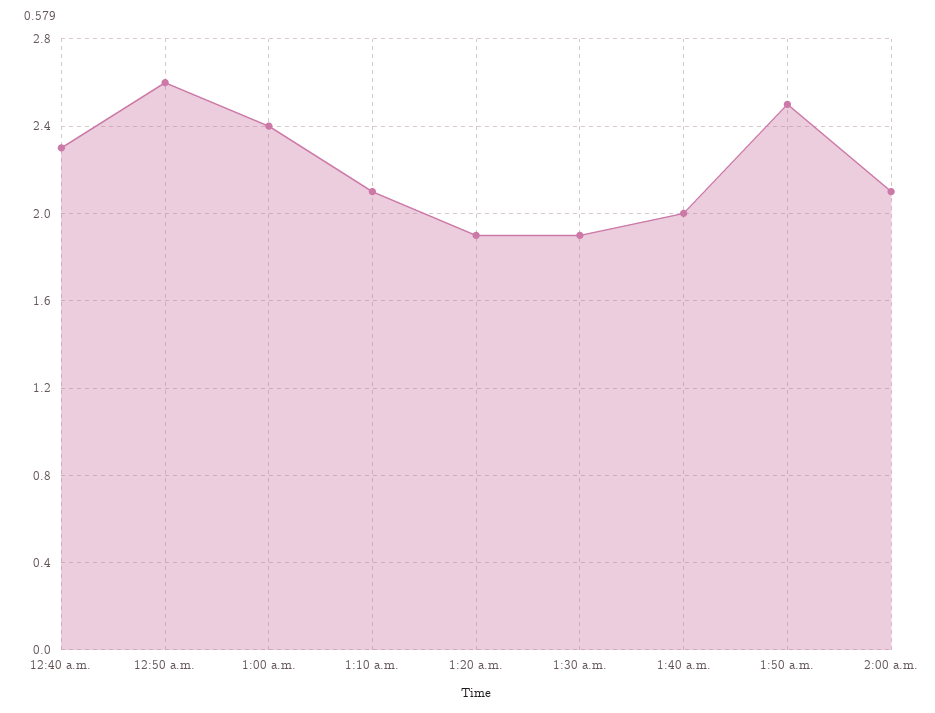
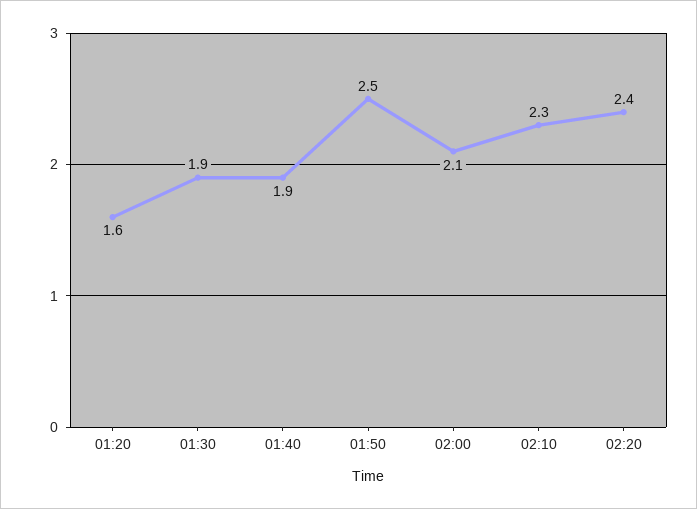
12:40 a.m.: 2.3 -> none
12:50 a.m.: 2.6 -> none
1:00 a.m.: 2.4 -> none
1:10 a.m.: 2.1 -> none
1:20 a.m.: 1.9 -> 1.6
1:40 a.m.: 2 -> 1.9
02:10: none -> 2.3
02:20: none -> 2.4

